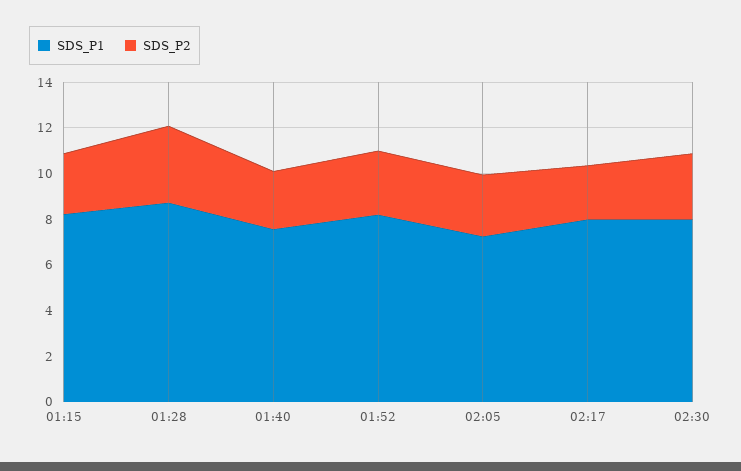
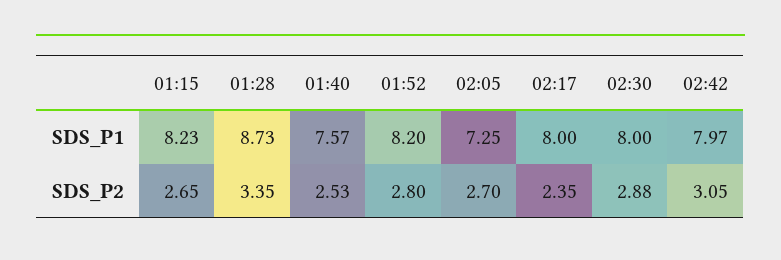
SDS_P1, 02:42: none -> 7.97
SDS_P2, 02:42: none -> 3.05

